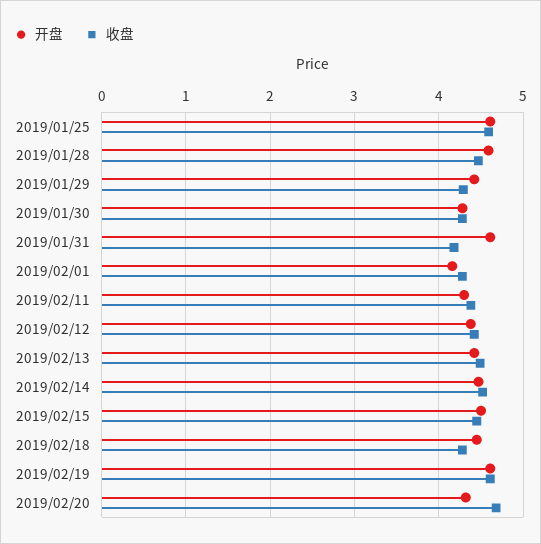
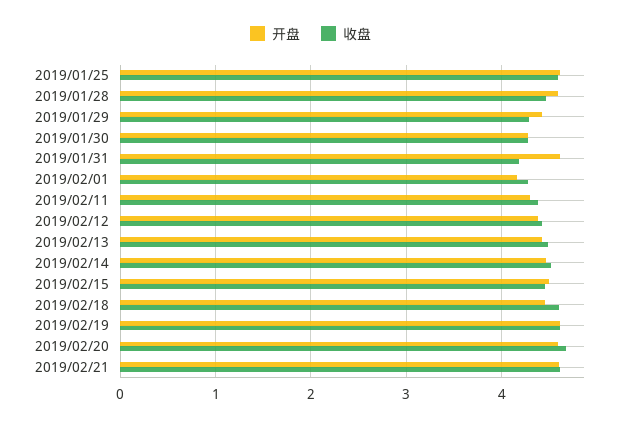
收盘, 2019/02/18: 4.3 -> 4.6
开盘, 2019/02/20: 4.3 -> 4.6
开盘, 2019/02/21: none -> 4.6
收盘, 2019/02/21: none -> 4.6

